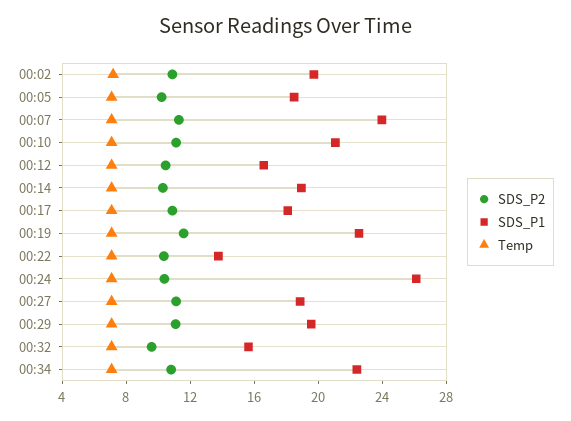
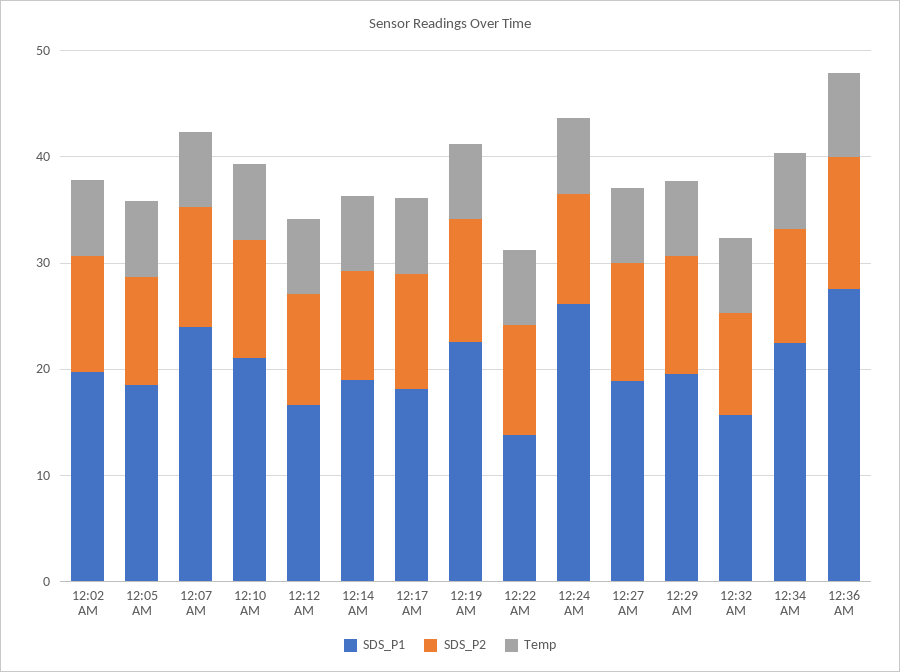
SDS_P1, 12:36 AM: none -> 28
SDS_P2, 12:36 AM: none -> 12
Temp, 12:36 AM: none -> 8

